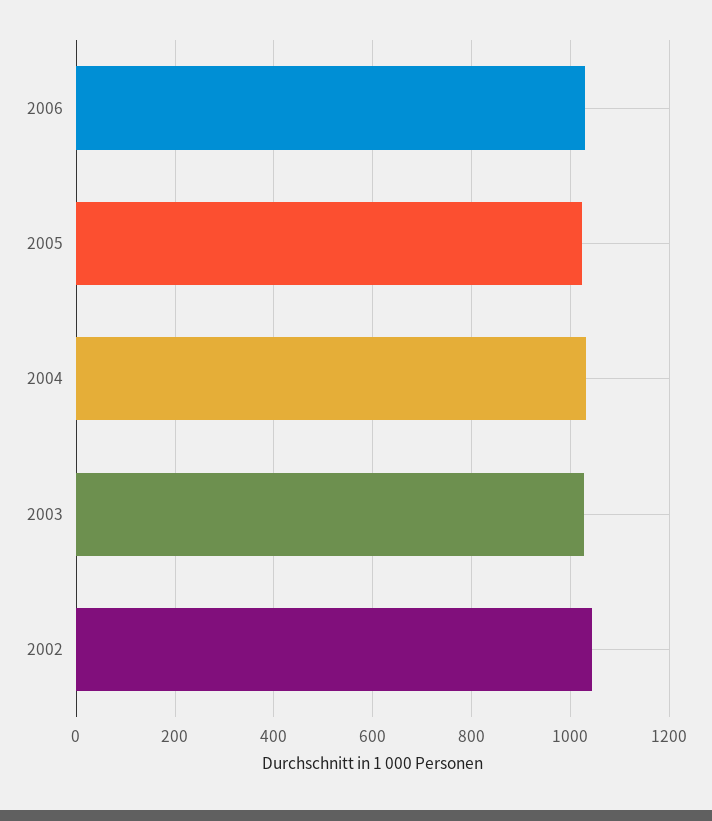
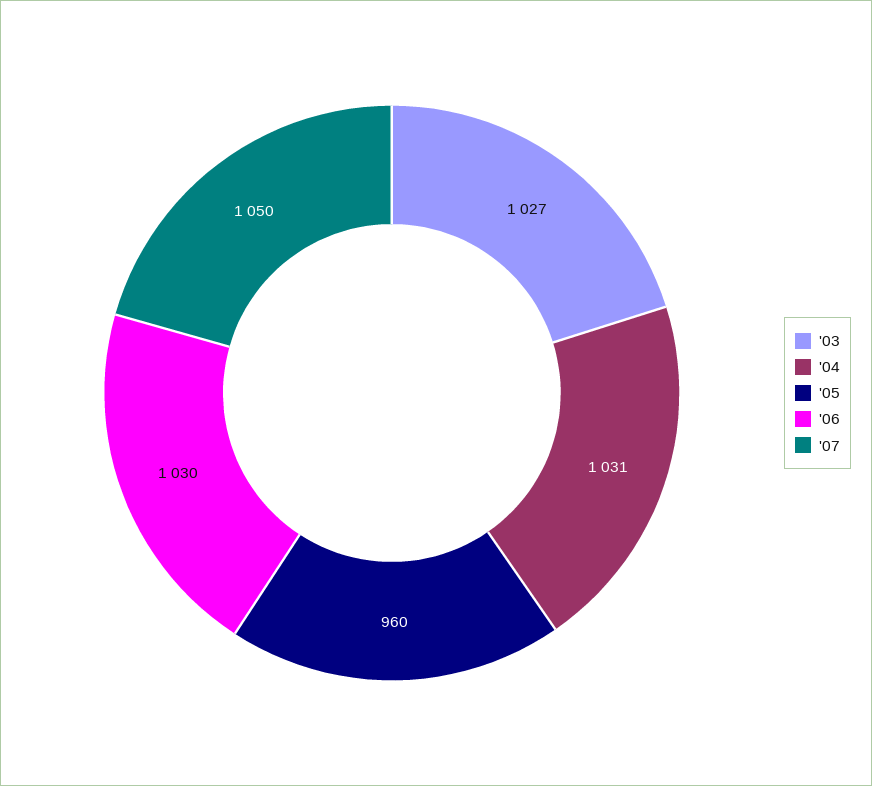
2005: 1020 -> 960
2002: 1040 -> none
'07: none -> 1050

